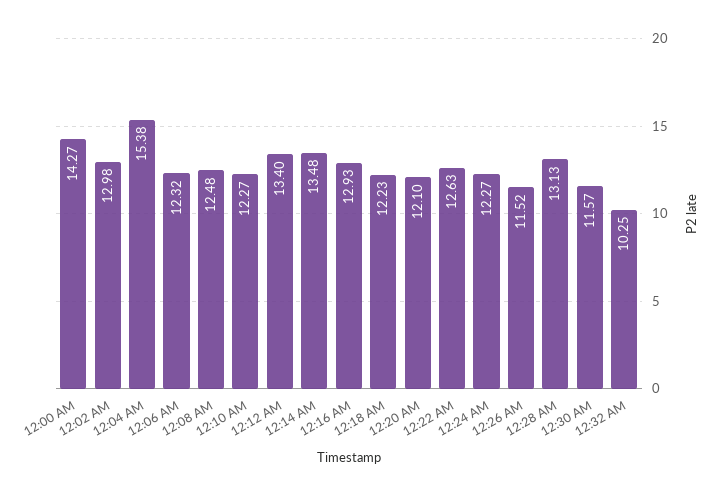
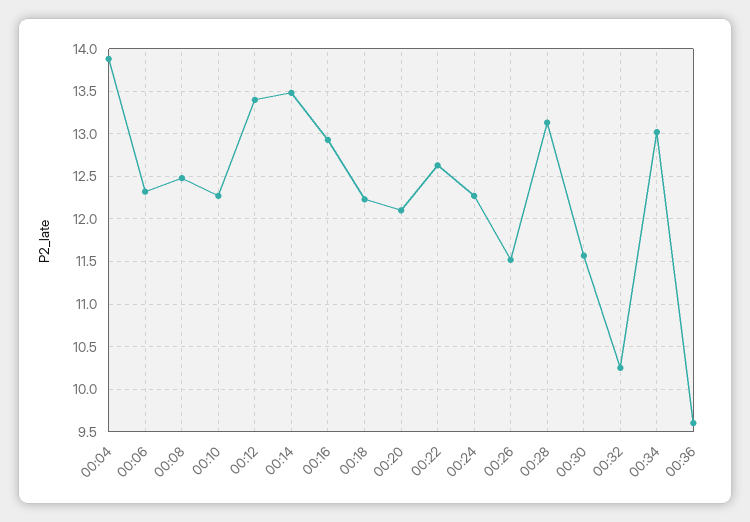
12:00 AM: 14.27 -> none
12:02 AM: 12.98 -> none
12:04 AM: 15.38 -> 13.9
00:34: none -> 13
00:36: none -> 9.6

